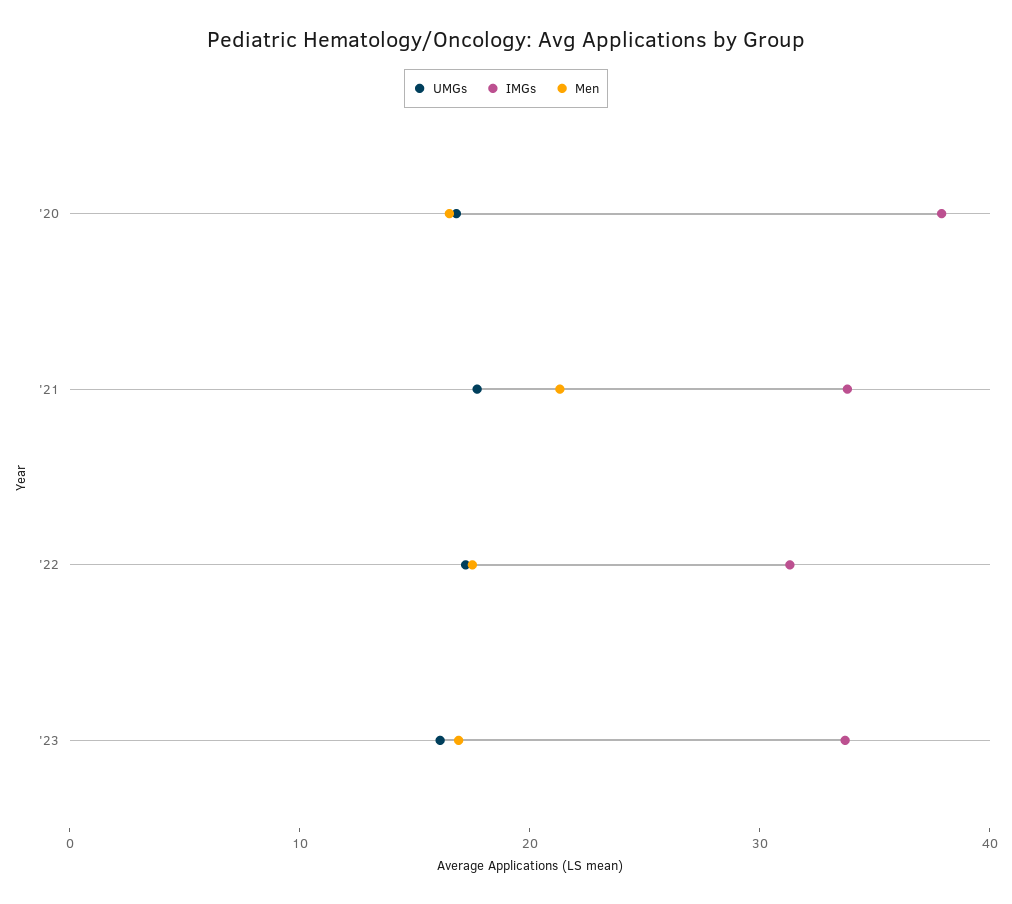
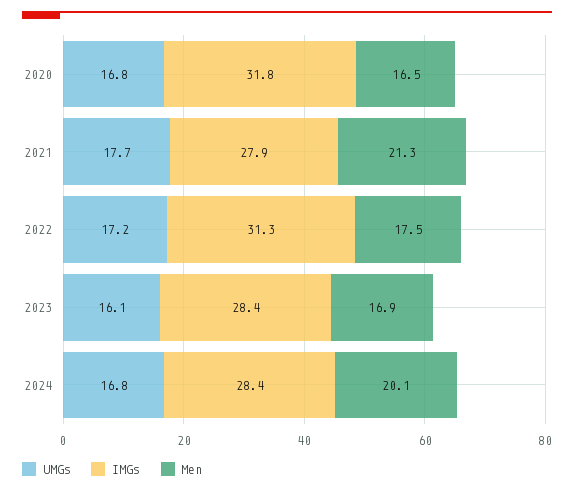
IMGs, '20: 38 -> 31.8
IMGs, '21: 34 -> 27.9
IMGs, '23: 34 -> 28.4
UMGs, 2024: none -> 16.8
IMGs, 2024: none -> 28.4
Men, 2024: none -> 20.1

